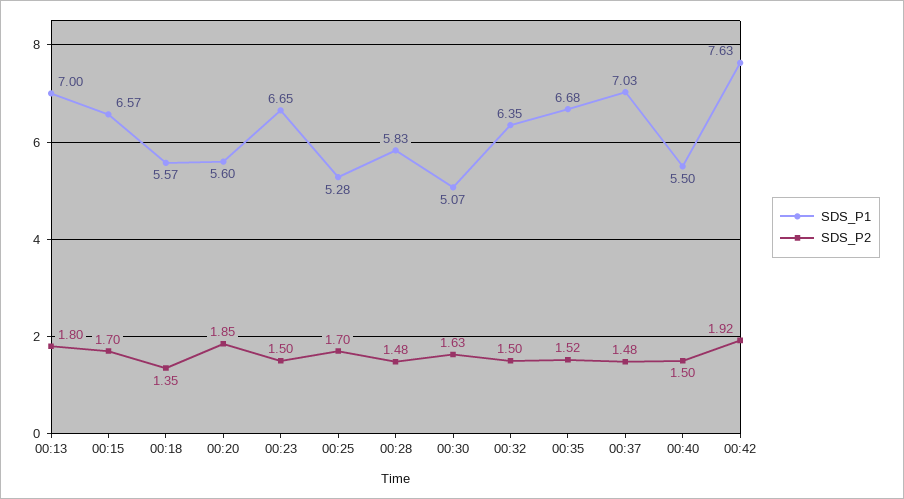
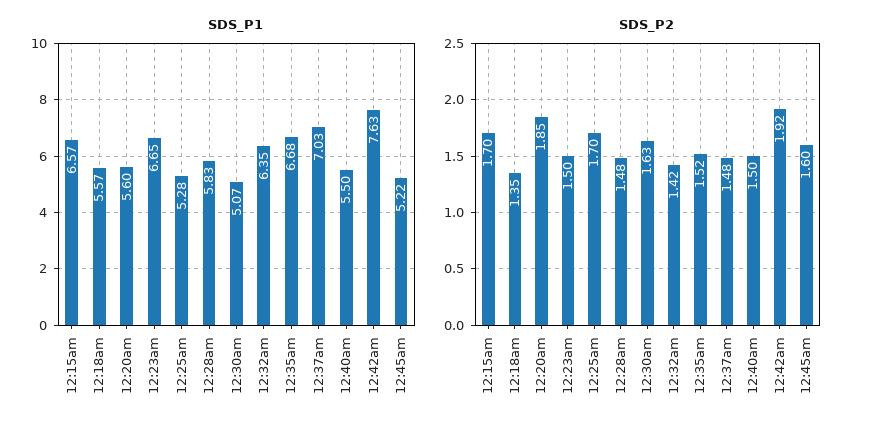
SDS_P1, 00:13: 7 -> none
SDS_P2, 00:13: 1.8 -> none
SDS_P2, 00:32: 1.5 -> 1.42
SDS_P1, 12:45am: none -> 5.22
SDS_P2, 12:45am: none -> 1.6

